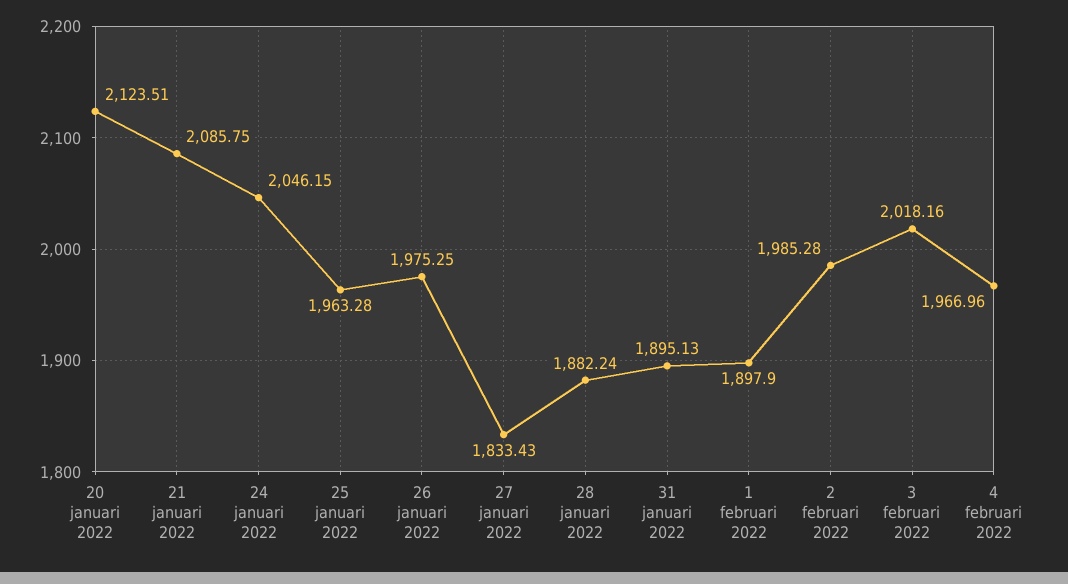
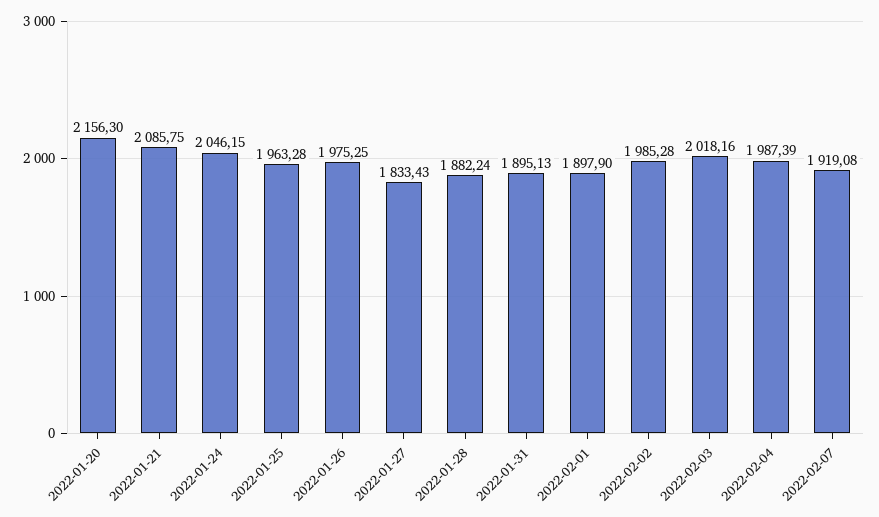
20 januari 2022: 2123.51 -> 2156.3
4 februari 2022: 1966.96 -> 1987.39
2022-02-07: none -> 1919.08

